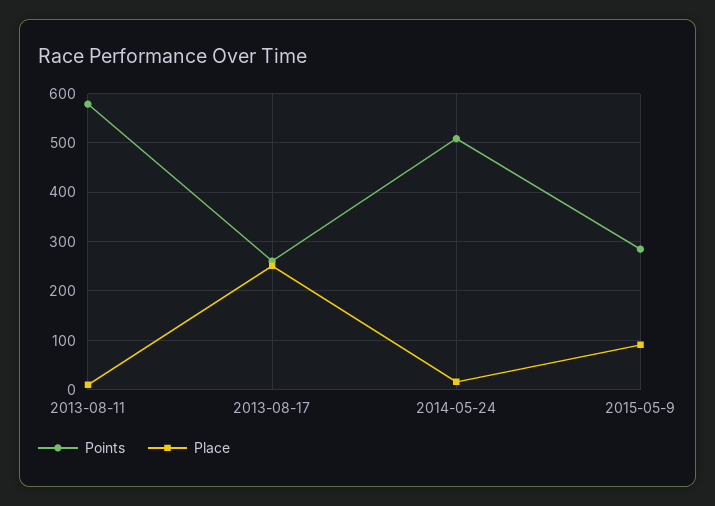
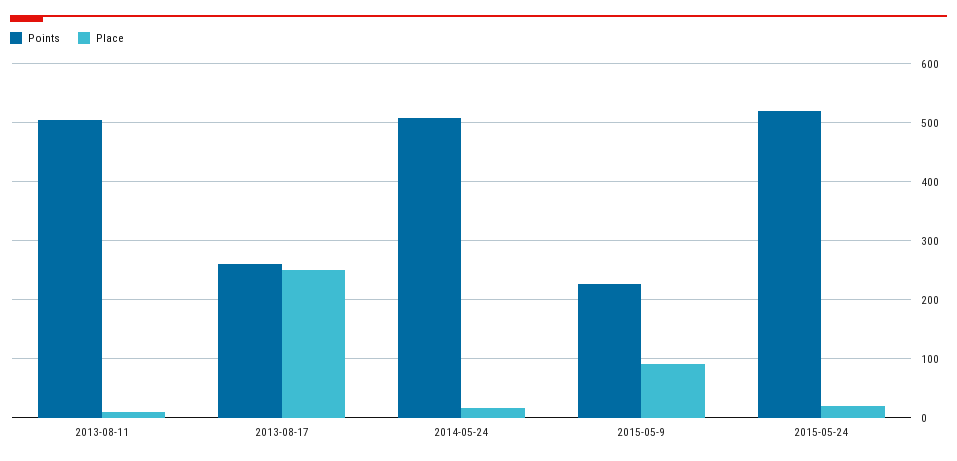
Points, 2013-08-11: 580 -> 500
Points, 2015-05-9: 280 -> 220
Points, 2015-05-24: none -> 520
Place, 2015-05-24: none -> 20

